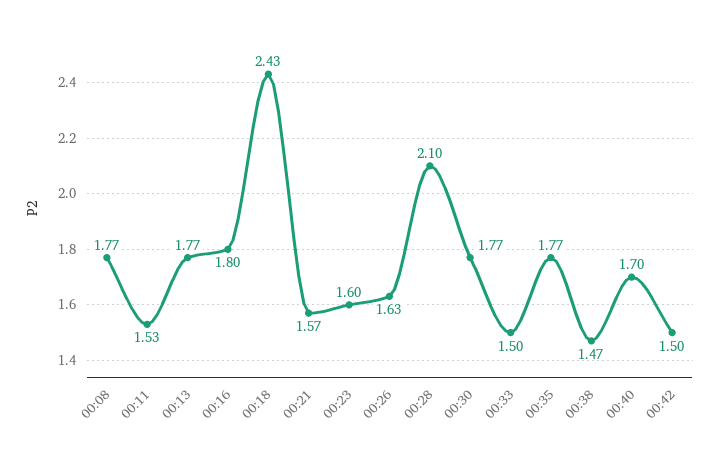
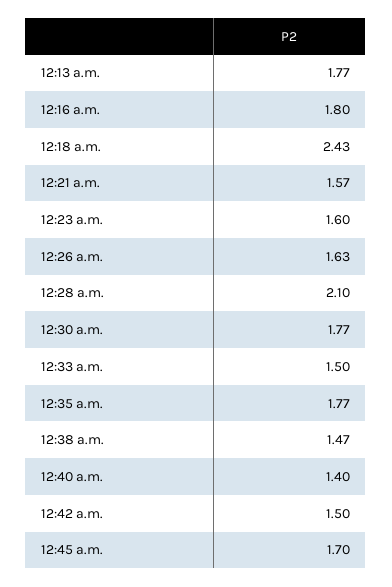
00:08: 1.77 -> none
00:11: 1.53 -> none
00:40: 1.7 -> 1.4
12:45 a.m.: none -> 1.7

